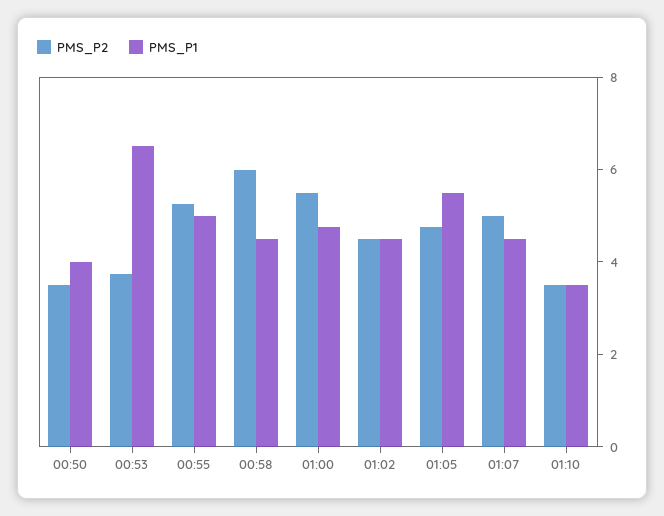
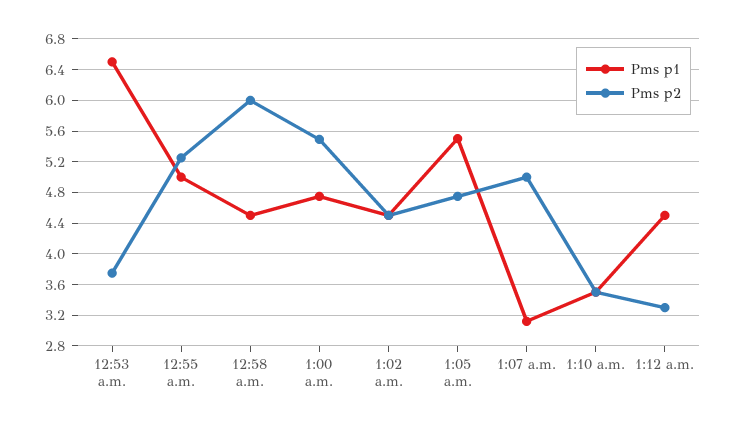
PMS_P2, 00:50: 3.5 -> none
PMS_P1, 00:50: 4 -> none
PMS_P1, 01:07: 4.5 -> 3.1
PMS_P1, 1:12 a.m.: none -> 4.5
PMS_P2, 1:12 a.m.: none -> 3.3

